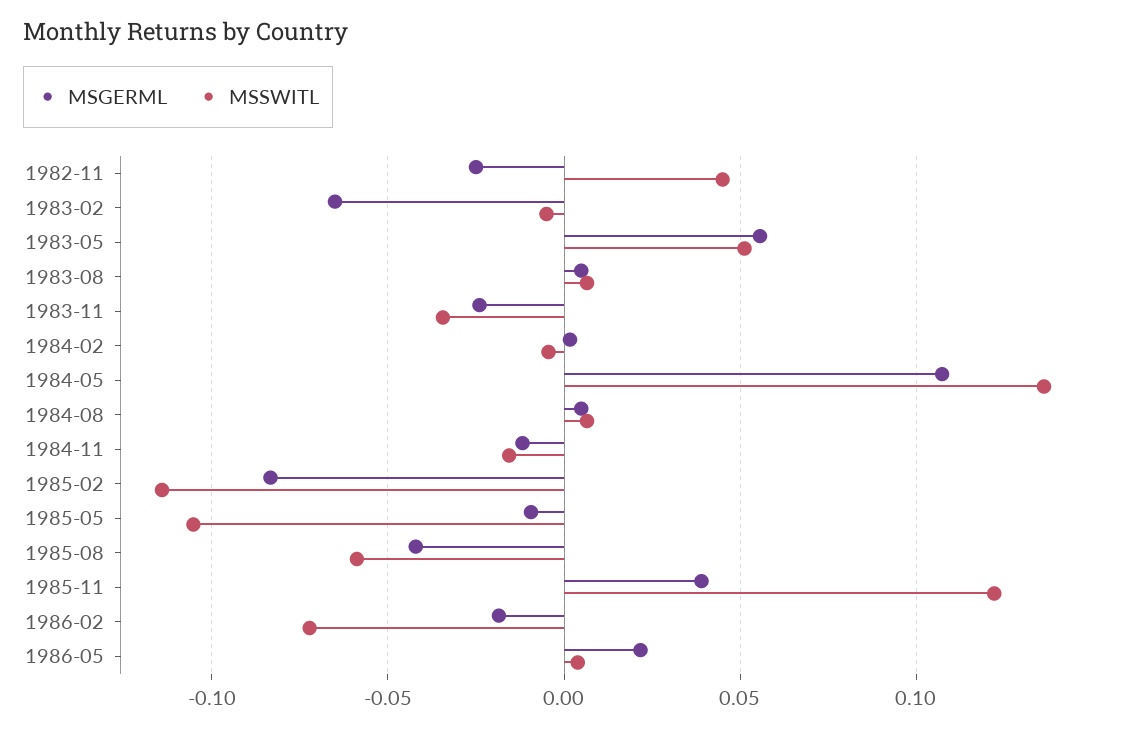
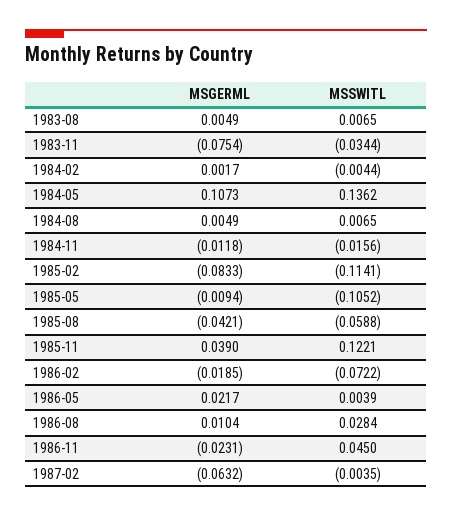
MSGERML, 1982-11: -0.025 -> none
MSSWITL, 1982-11: 0.045 -> none
MSGERML, 1983-02: -0.065 -> none
MSSWITL, 1983-02: -0.005 -> none
MSGERML, 1983-05: 0.055 -> none
MSSWITL, 1983-05: 0.05 -> none
MSGERML, 1983-11: -0.025 -> -0.0754
MSGERML, 1986-08: none -> 0.0104
MSSWITL, 1986-08: none -> 0.0284
MSGERML, 1986-11: none -> -0.0231
MSSWITL, 1986-11: none -> 0.045
MSGERML, 1987-02: none -> -0.0632
MSSWITL, 1987-02: none -> -0.0035

